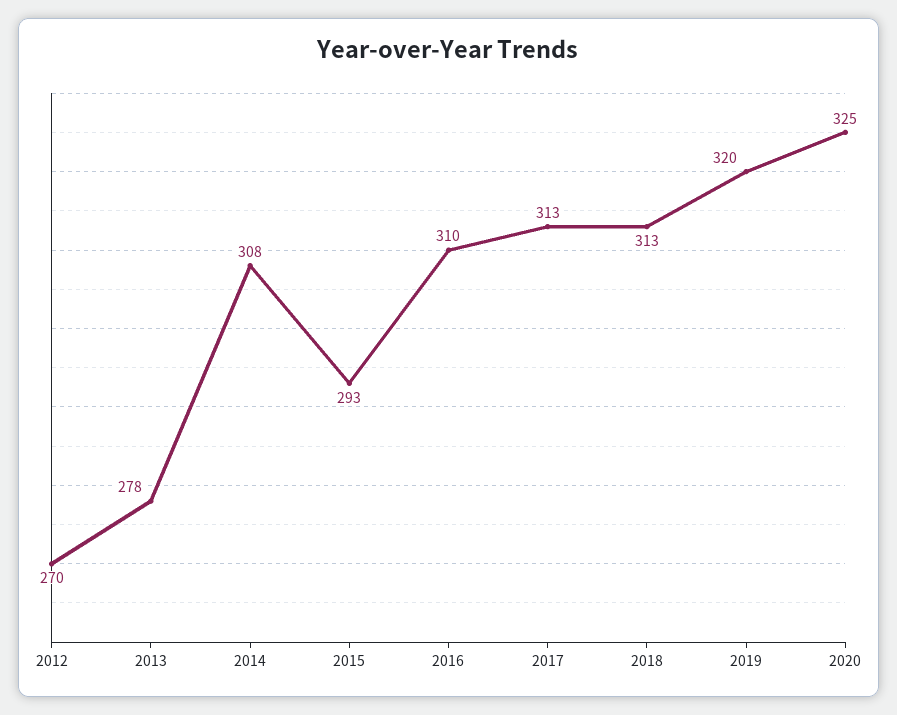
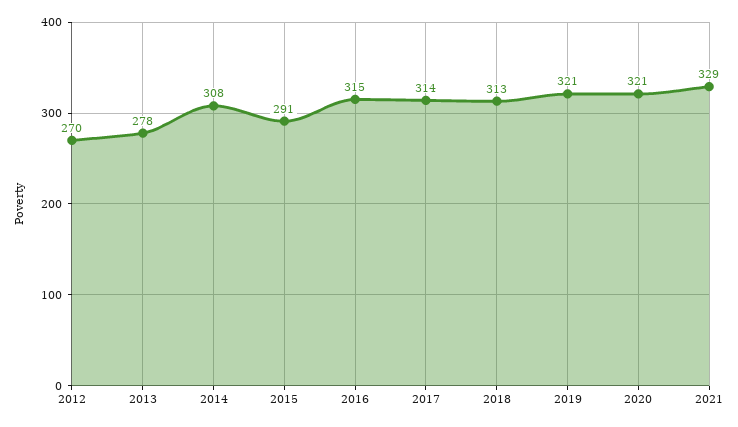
2015: 293 -> 291
2016: 310 -> 315
2017: 313 -> 314
2019: 320 -> 321
2020: 325 -> 321
2021: none -> 329

